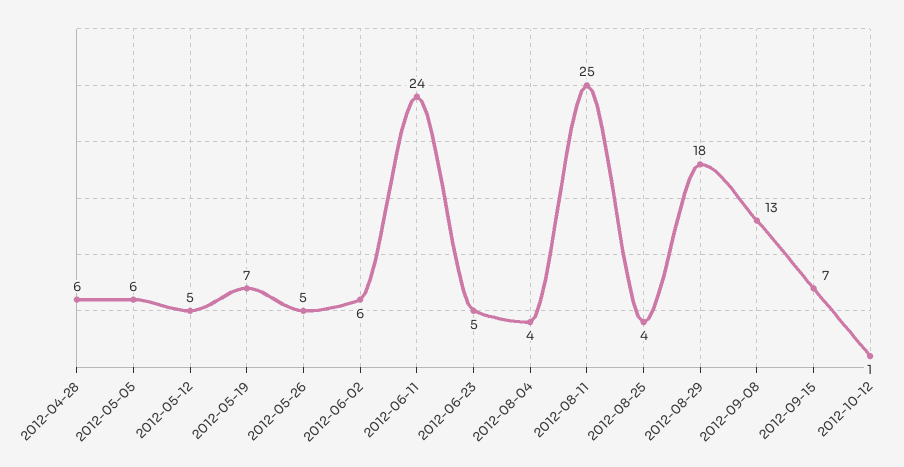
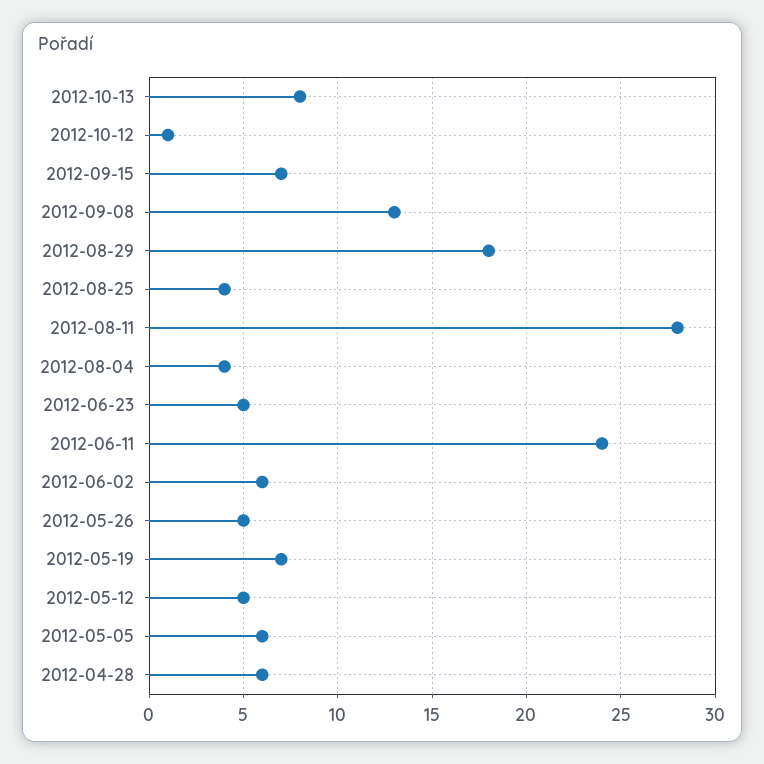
2012-08-11: 25 -> 28
2012-10-13: none -> 8

